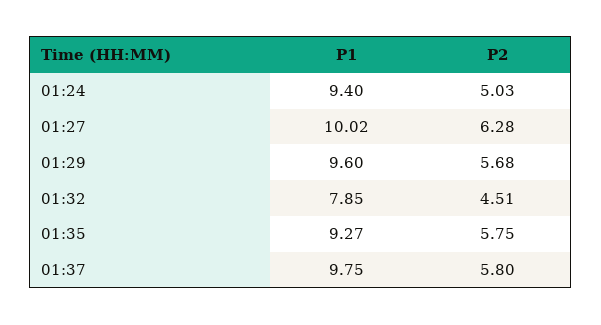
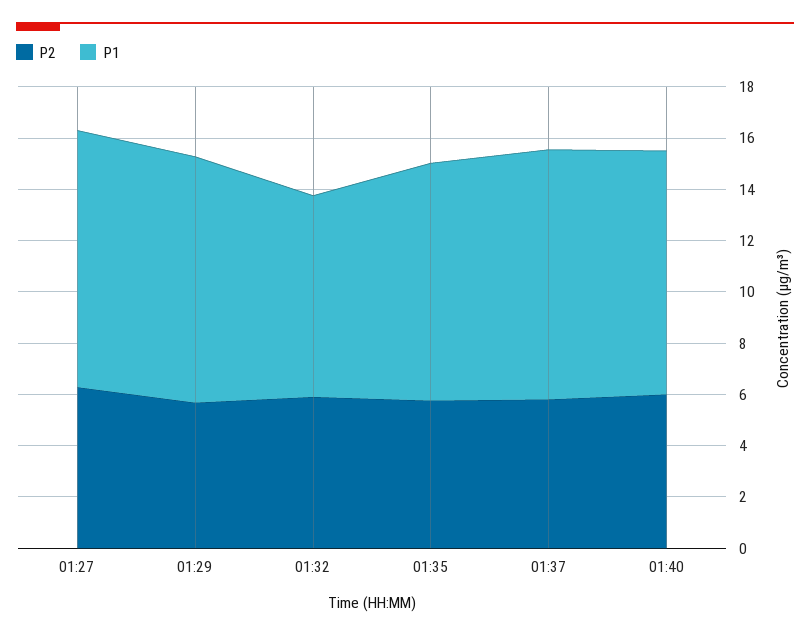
P1, 01:24: 9.4 -> none
P2, 01:24: 5.03 -> none
P2, 01:32: 4.51 -> 6
P2, 01:40: none -> 6
P1, 01:40: none -> 9.5

